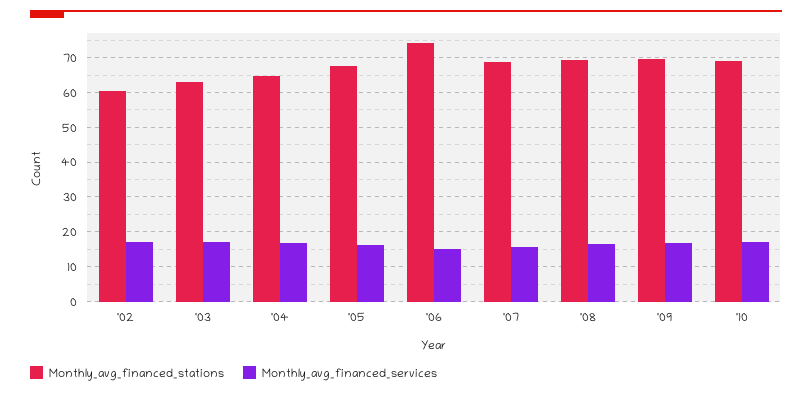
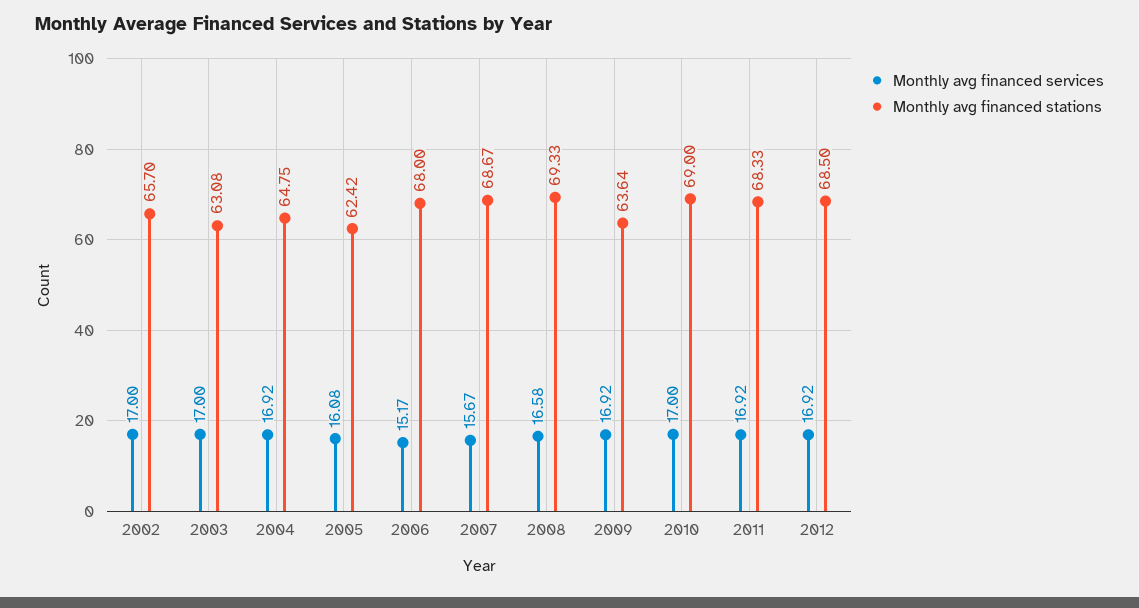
Monthly_avg_financed_stations, '02: 60 -> 65.7
Monthly_avg_financed_stations, '05: 68 -> 62.42
Monthly_avg_financed_stations, '06: 74 -> 68
Monthly_avg_financed_stations, '09: 70 -> 63.64
Monthly_avg_financed_services, 2011: none -> 16.92
Monthly_avg_financed_stations, 2011: none -> 68.33
Monthly_avg_financed_services, 2012: none -> 16.92
Monthly_avg_financed_stations, 2012: none -> 68.5

